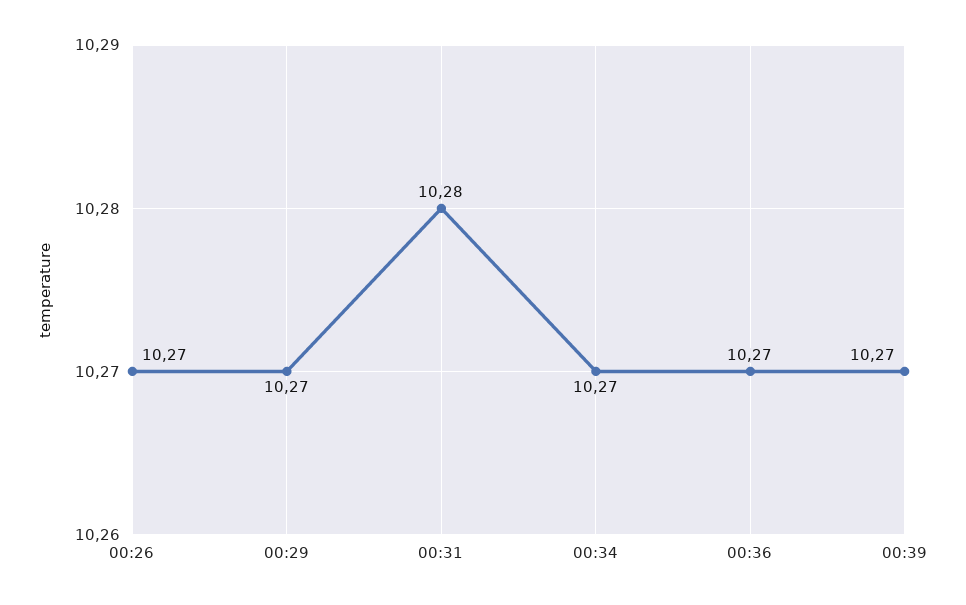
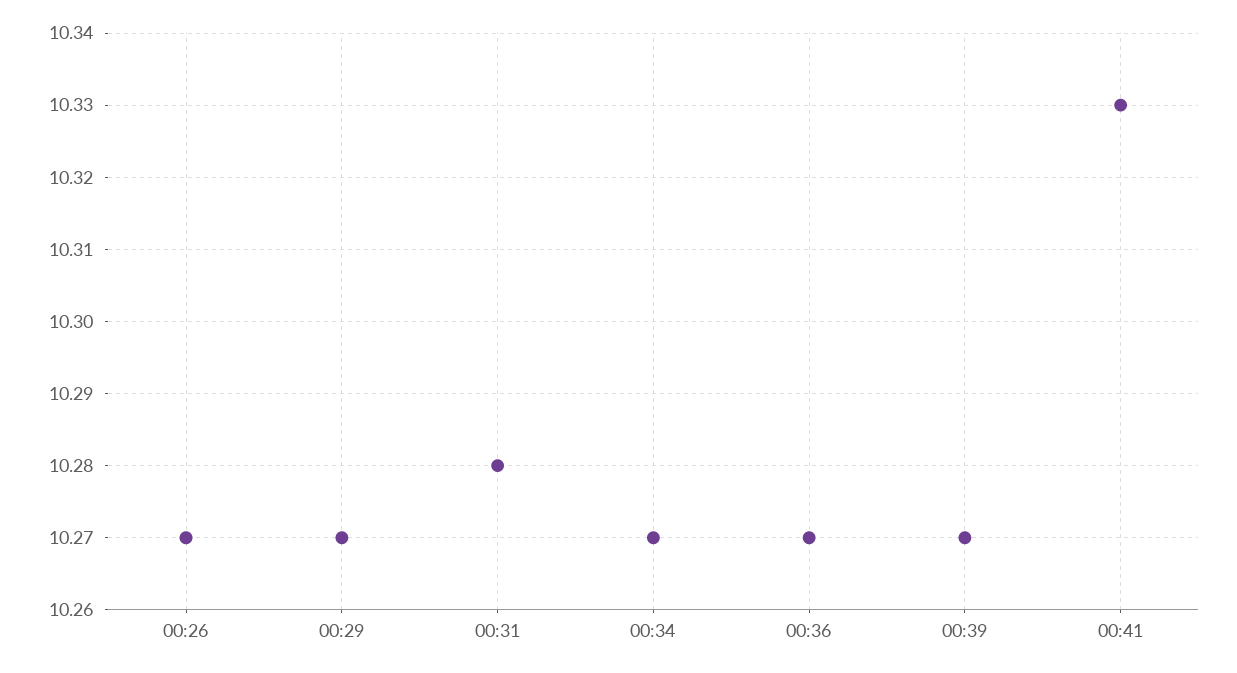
00:41: none -> 10.33

